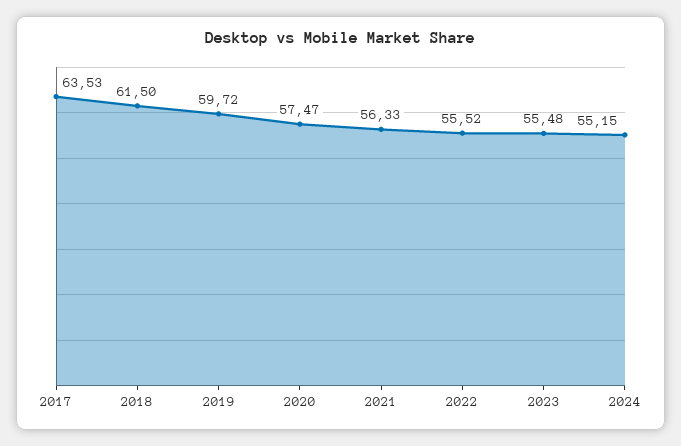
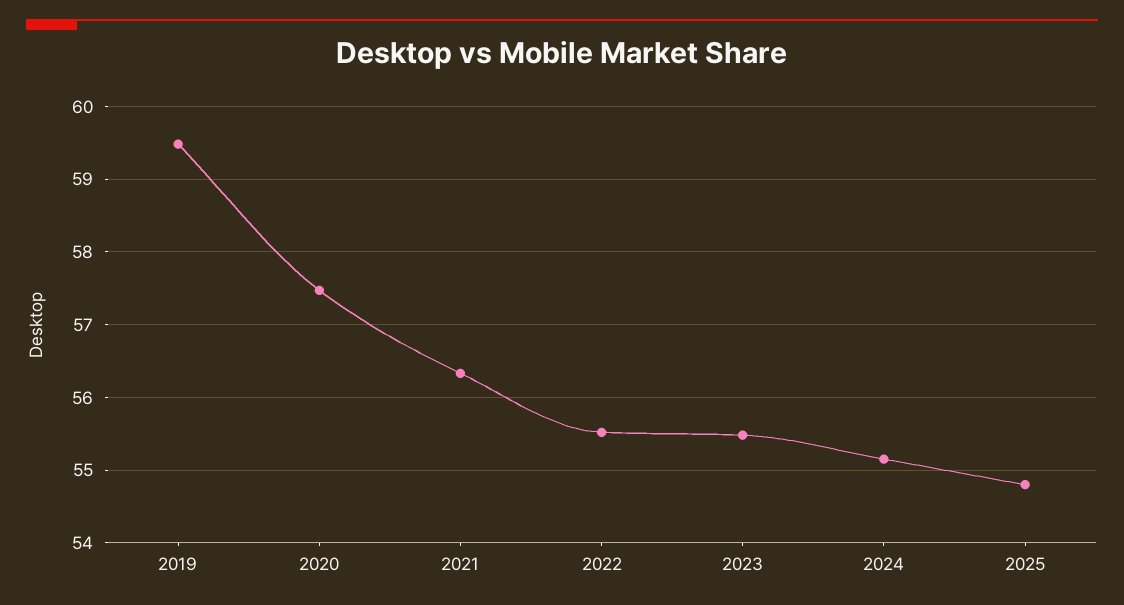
2017: 63.53 -> none
2018: 61.5 -> none
2019: 59.72 -> 59.5
2025: none -> 54.8

